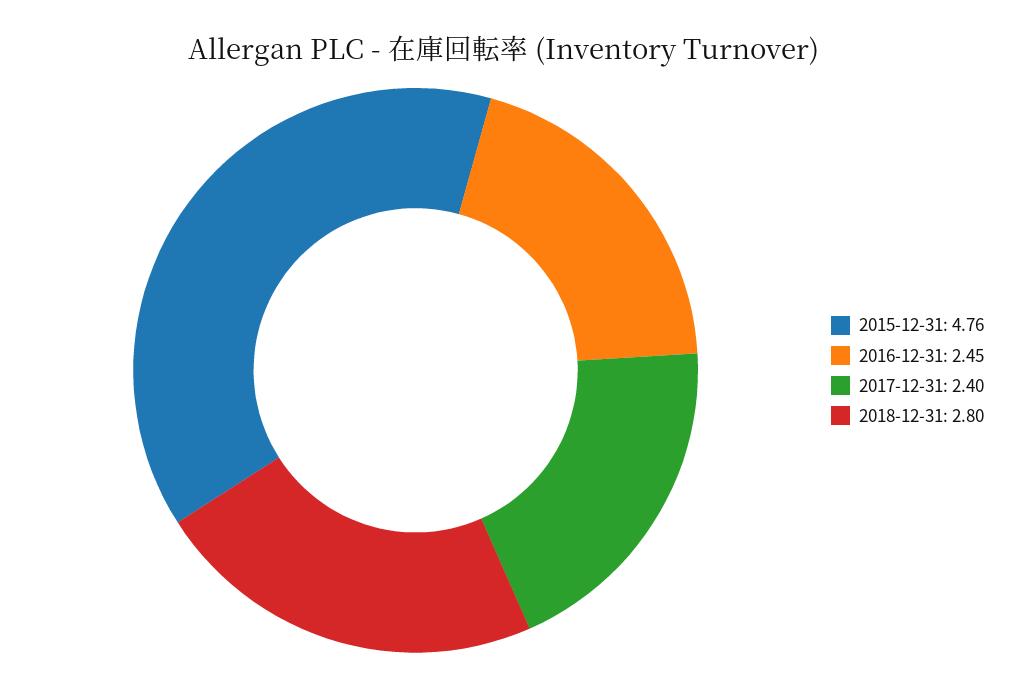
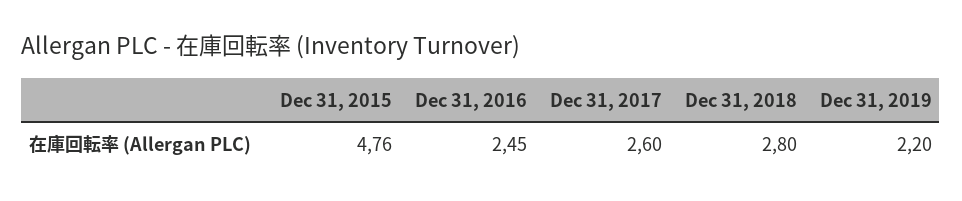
2017-12-31: 2.4 -> 2.6
Dec 31, 2019: none -> 2.2

